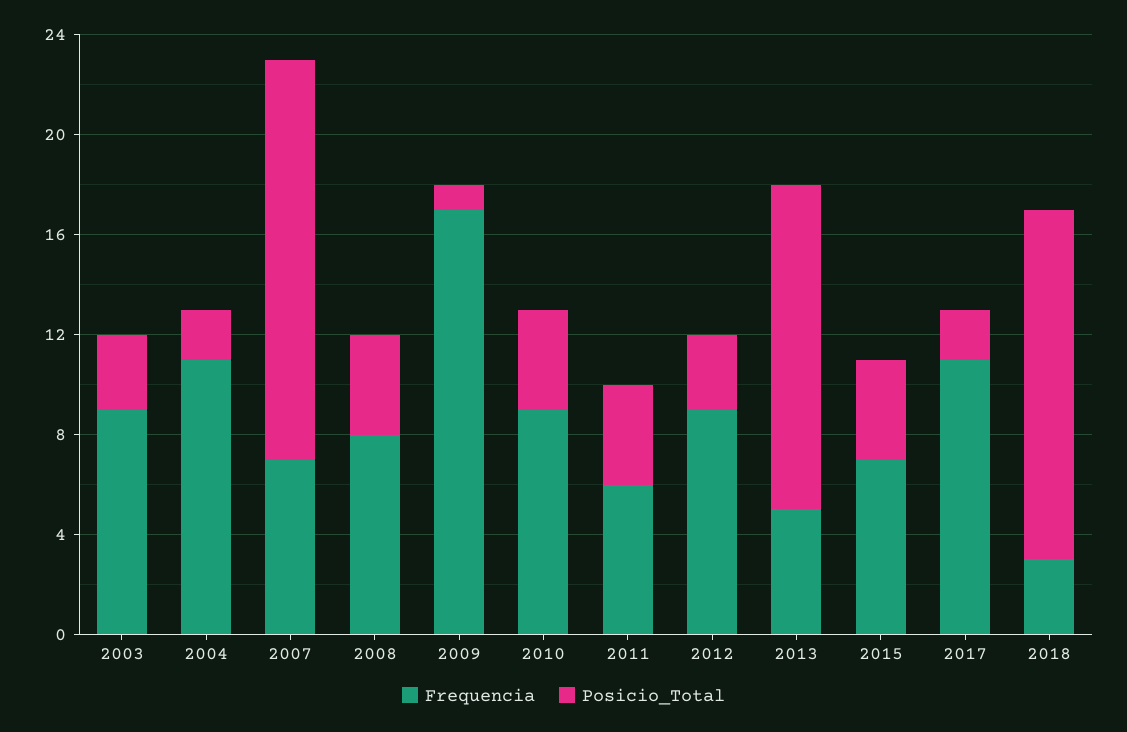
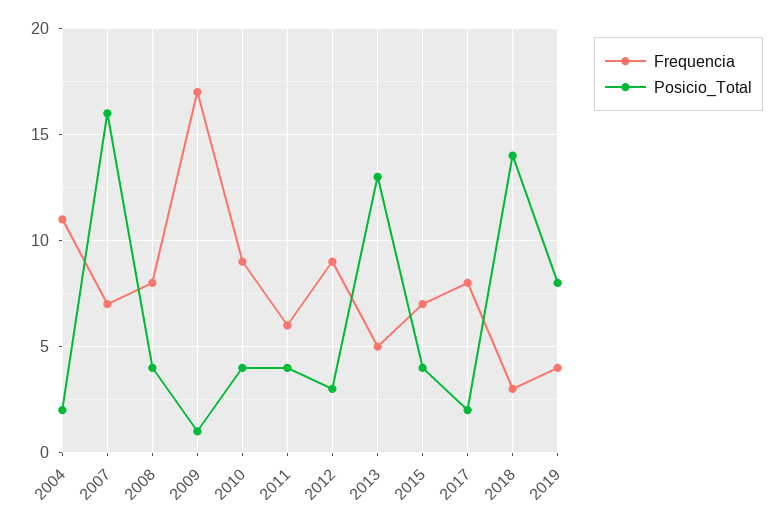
Frequencia, 2003: 9 -> none
Posicio_Total, 2003: 3 -> none
Frequencia, 2017: 11 -> 8
Frequencia, 2019: none -> 4
Posicio_Total, 2019: none -> 8

